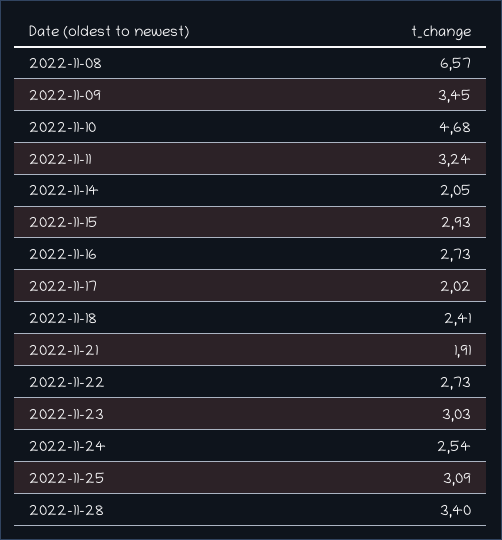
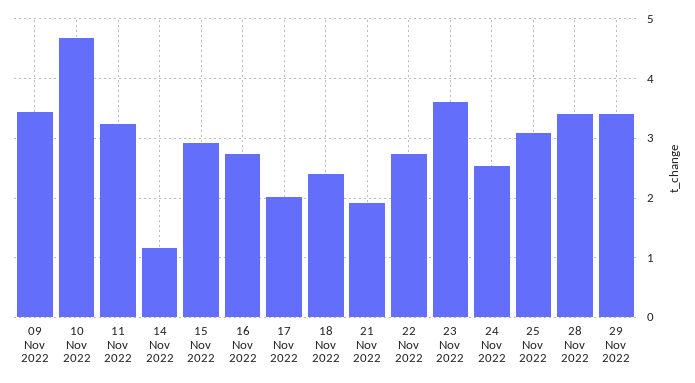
2022-11-08: 6.57 -> none
2022-11-14: 2.05 -> 1.2
2022-11-23: 3.03 -> 3.6
29 Nov 2022: none -> 3.4

